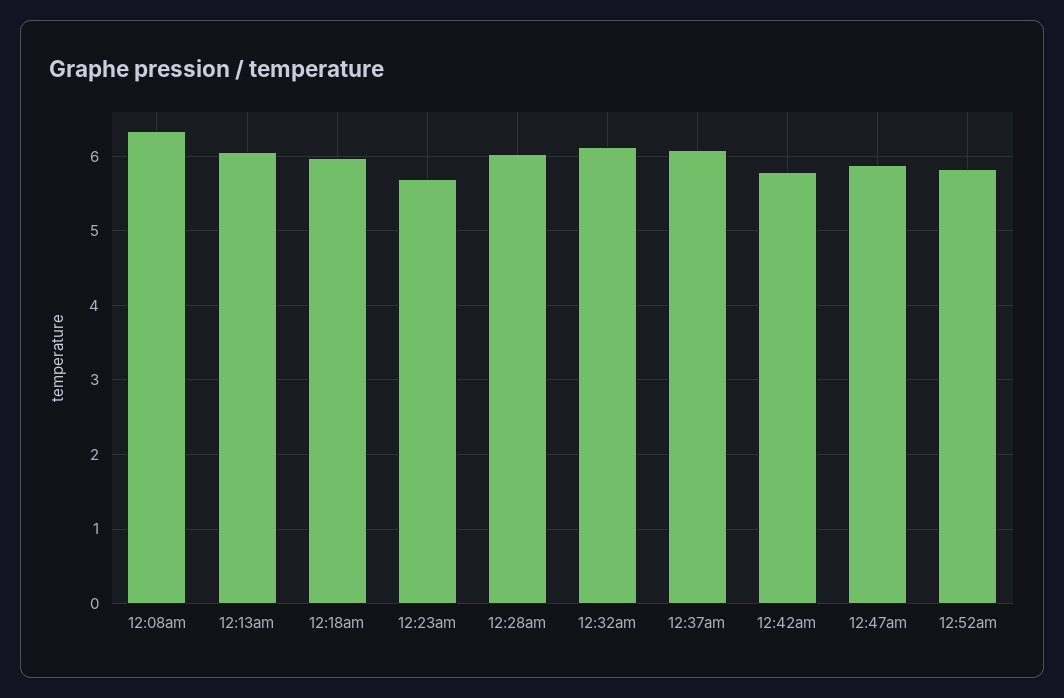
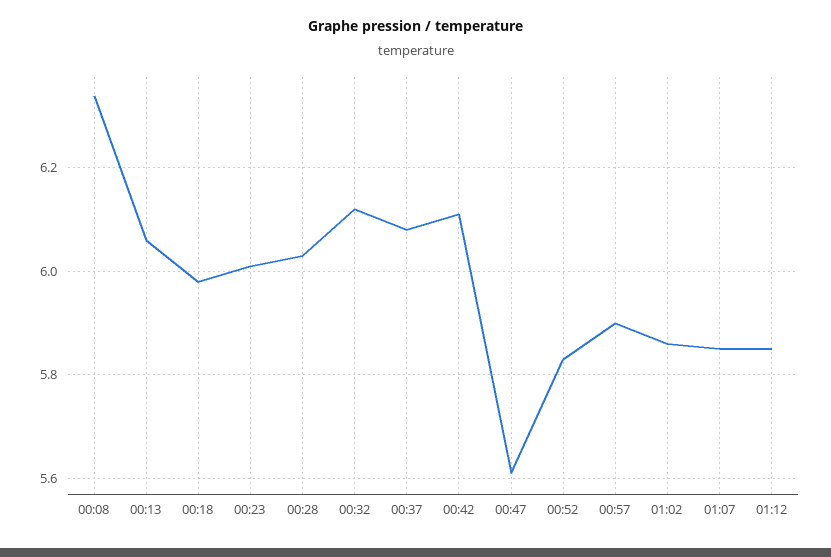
12:23am: 5.7 -> 6
12:42am: 5.8 -> 6.1
12:47am: 5.9 -> 5.6
00:57: none -> 5.9
01:02: none -> 5.85
01:07: none -> 5.85
01:12: none -> 5.85

